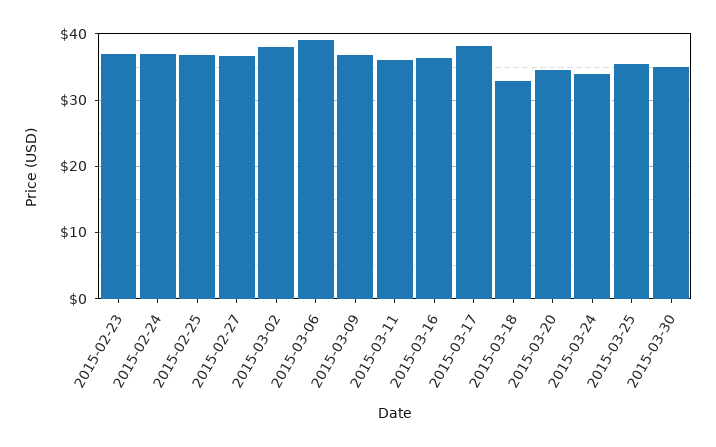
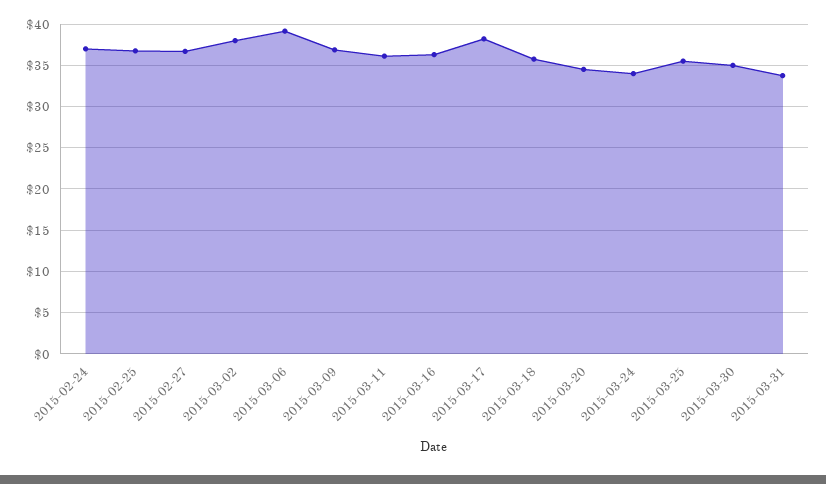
2015-02-23: 37 -> none
2015-03-18: 33 -> 36
2015-03-31: none -> 34

